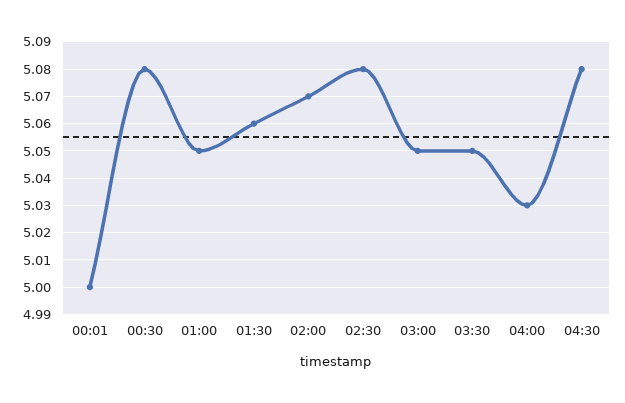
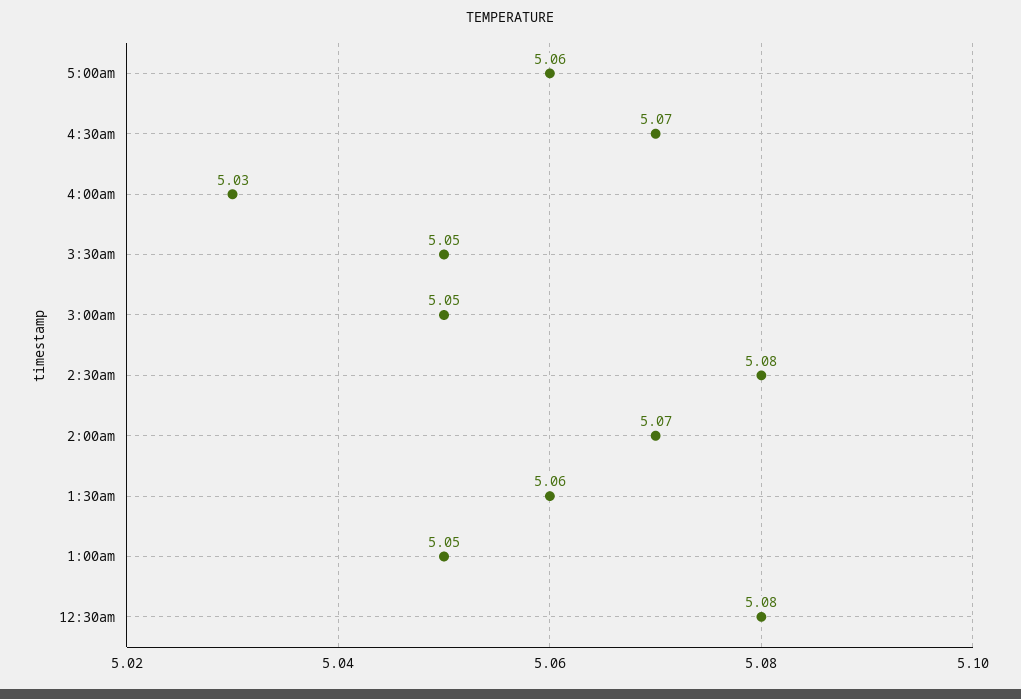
00:01: 5 -> none
04:30: 5.08 -> 5.07
5:00am: none -> 5.06

